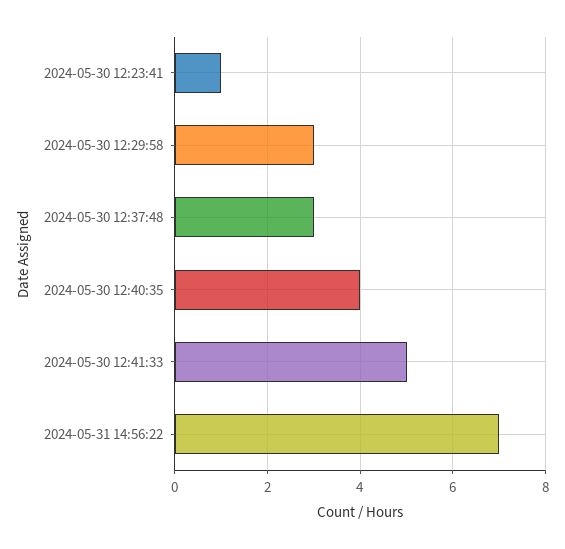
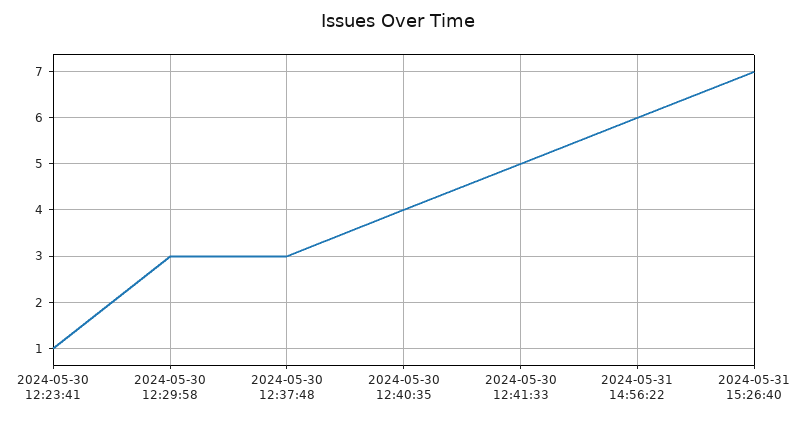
2024-05-31 14:56:22: 7 -> 6
2024-05-31 15:26:40: none -> 7

